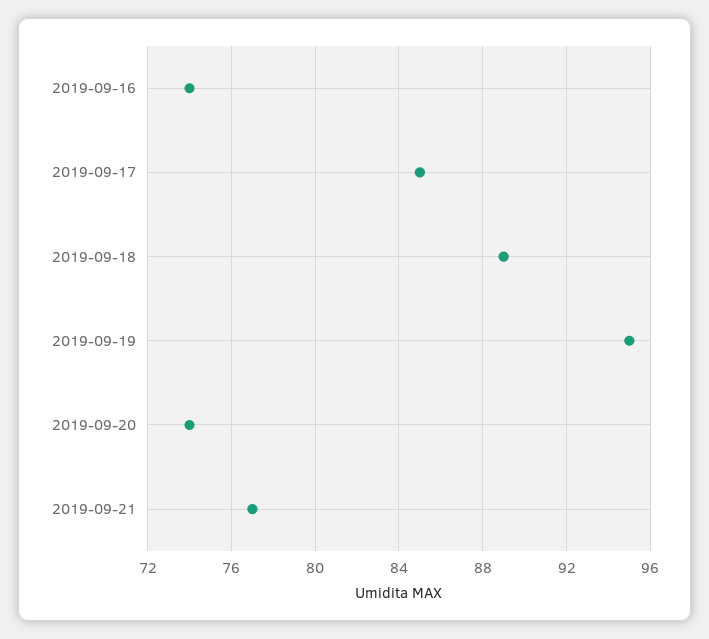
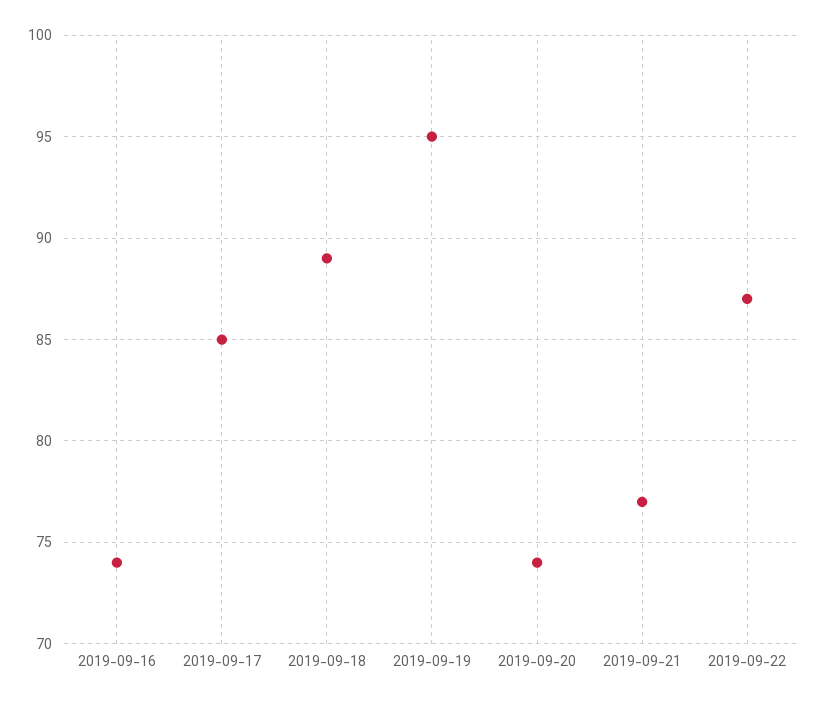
2019-09-22: none -> 87

